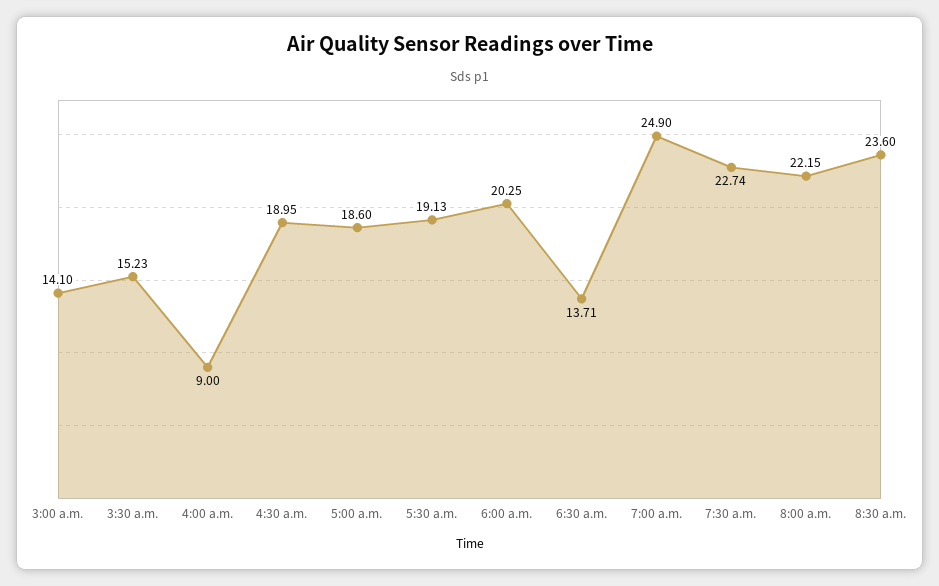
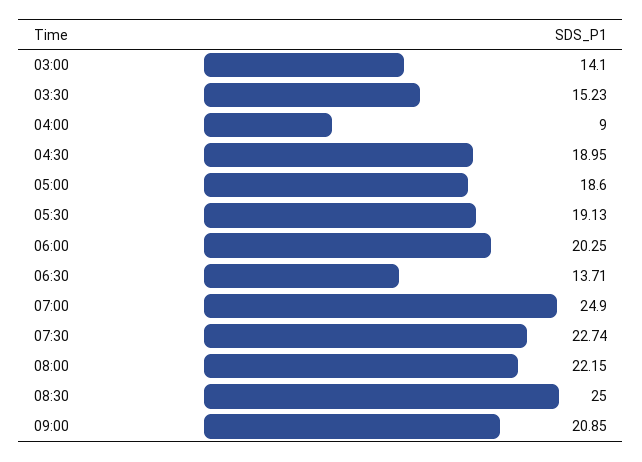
8:30 a.m.: 23.6 -> 25
09:00: none -> 20.85

